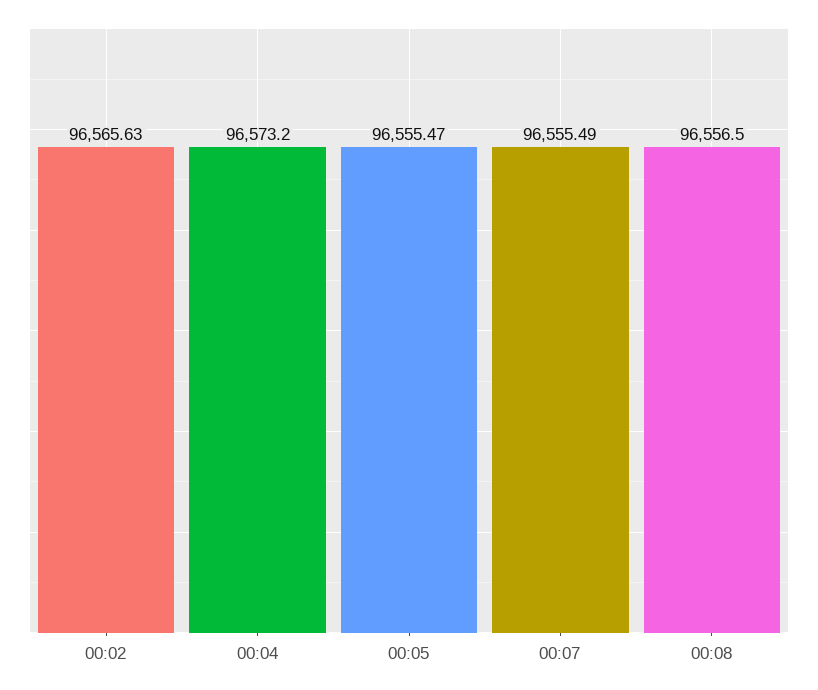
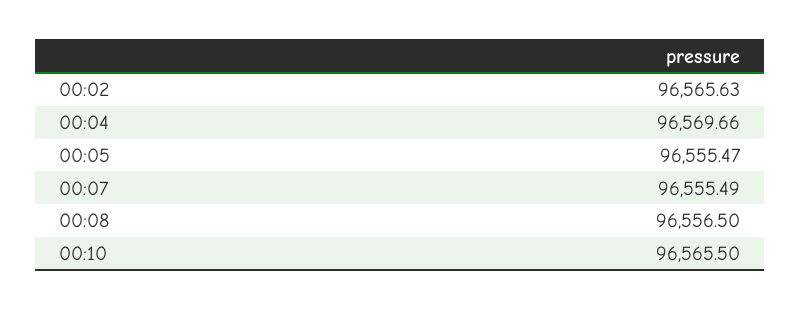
00:04: 96573.2 -> 96569.66
00:10: none -> 96565.5

